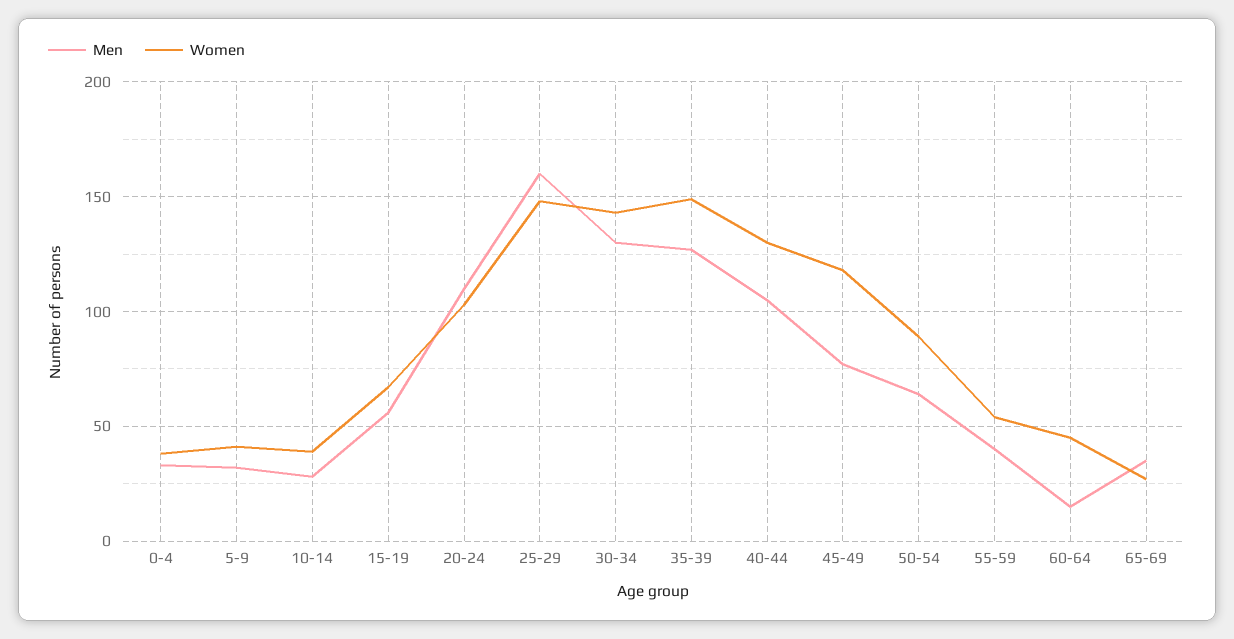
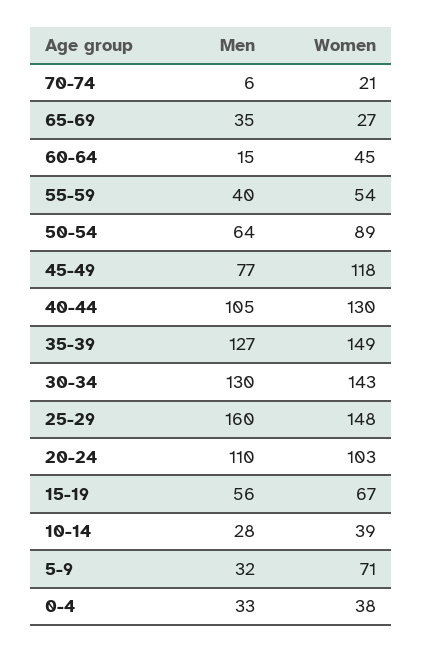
Women, 5-9: 40 -> 71
Men, 70-74: none -> 6
Women, 70-74: none -> 21

